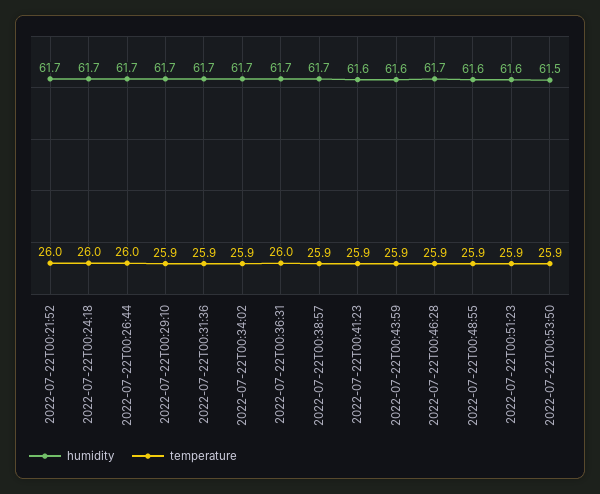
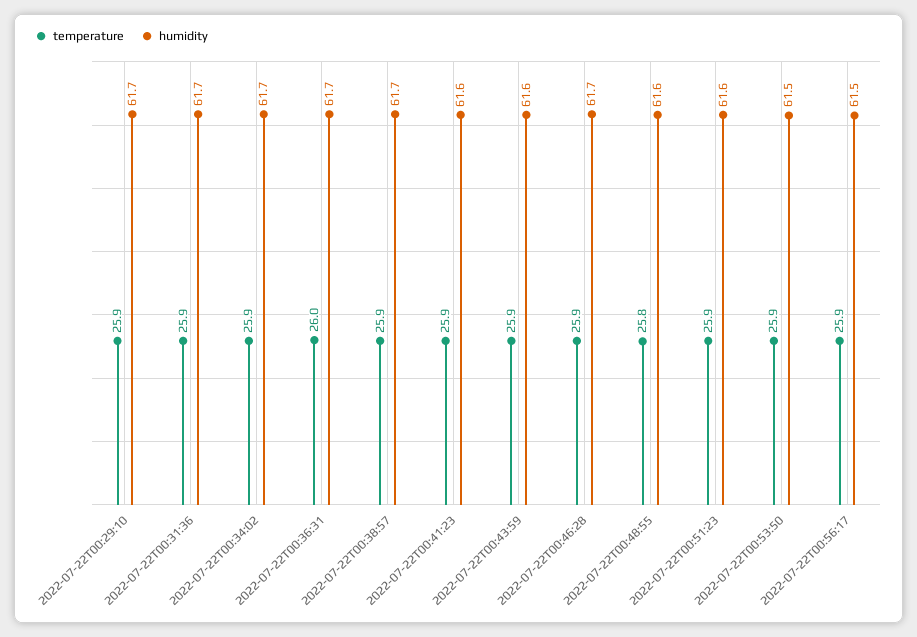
humidity, 2022-07-22T00:21:52: 61.7 -> none
temperature, 2022-07-22T00:21:52: 26 -> none
humidity, 2022-07-22T00:24:18: 61.7 -> none
temperature, 2022-07-22T00:24:18: 26 -> none
humidity, 2022-07-22T00:26:44: 61.7 -> none
temperature, 2022-07-22T00:26:44: 26 -> none
temperature, 2022-07-22T00:48:55: 25.9 -> 25.8
temperature, 2022-07-22T00:56:17: none -> 25.9
humidity, 2022-07-22T00:56:17: none -> 61.5

